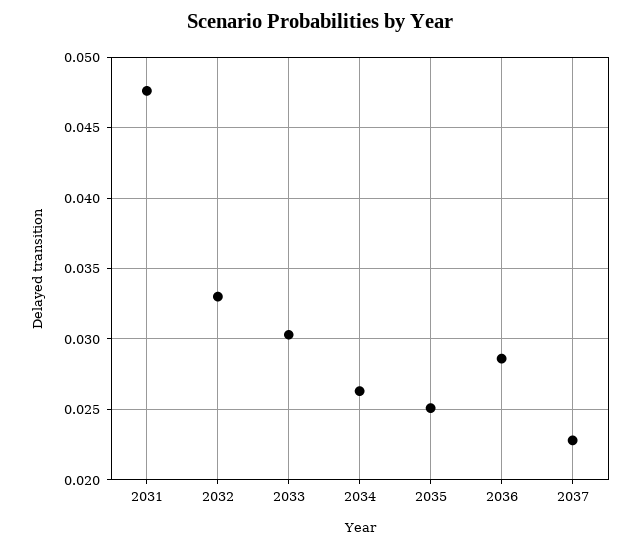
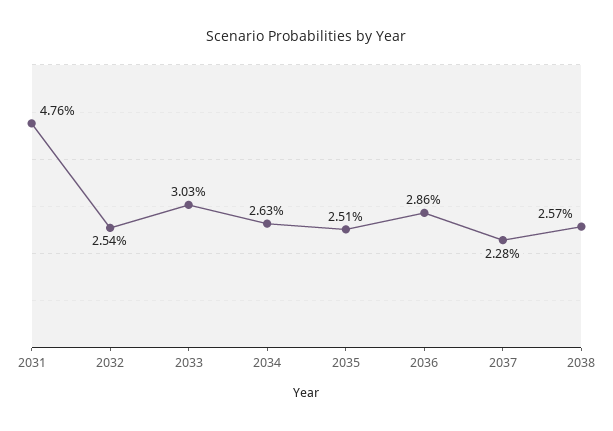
2032: 0.033 -> 0.0254
2038: none -> 0.0257

